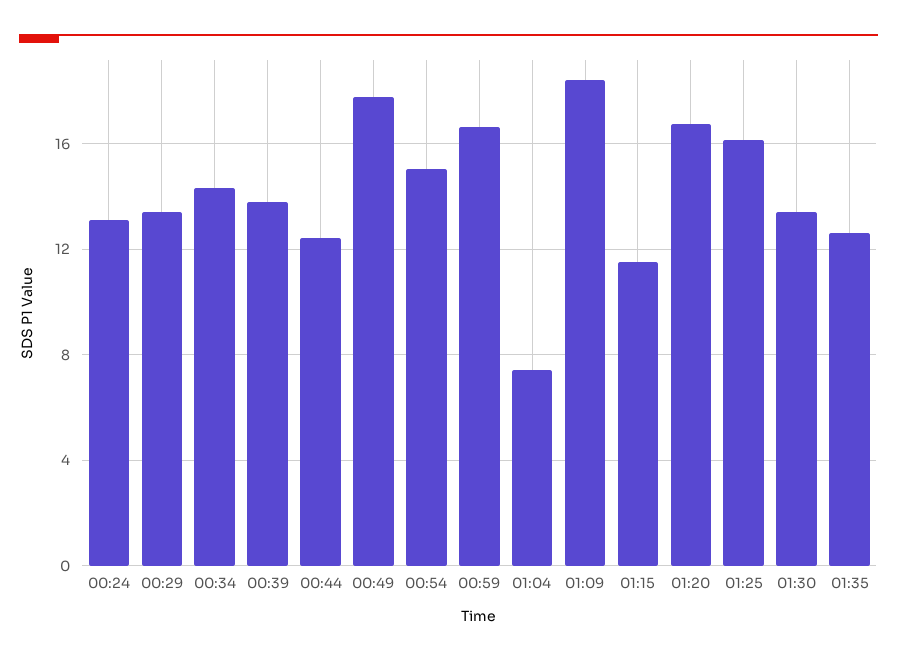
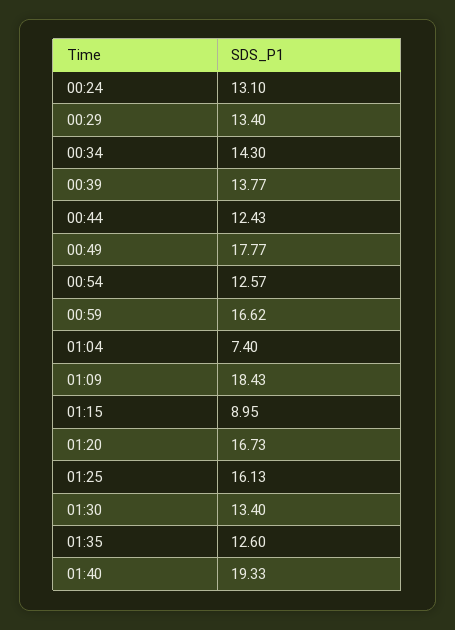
00:54: 15 -> 12.57
01:15: 11.5 -> 8.95
01:40: none -> 19.33

